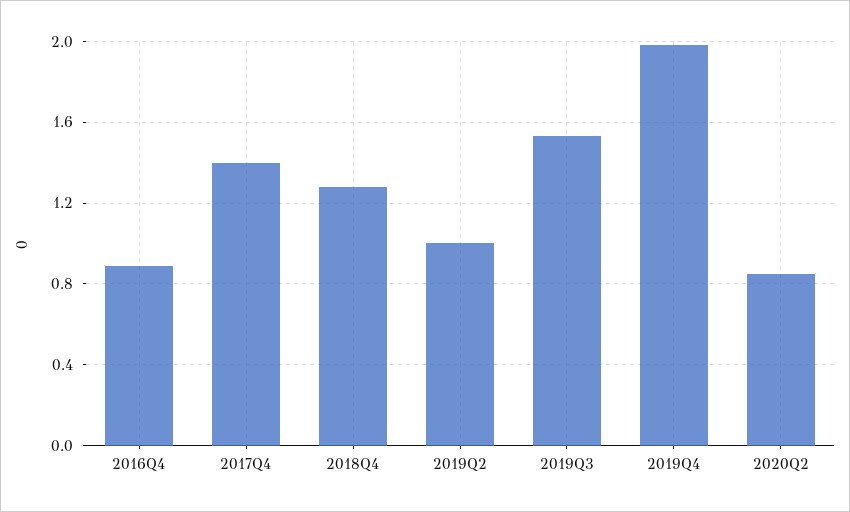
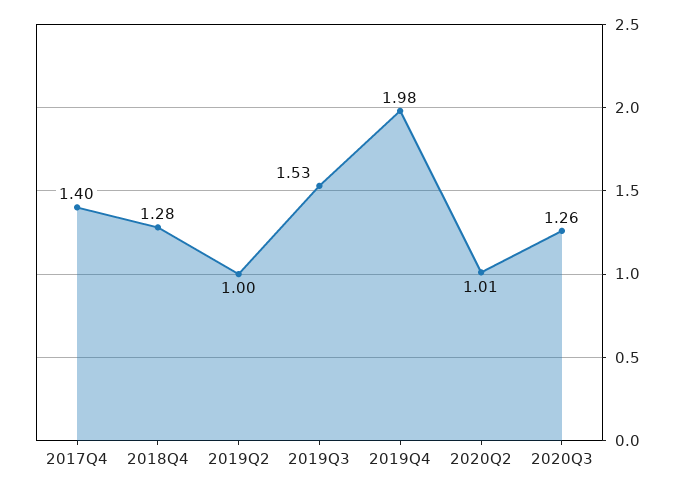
2016Q4: 0.9 -> none
2020Q2: 0.85 -> 1.01
2020Q3: none -> 1.26

